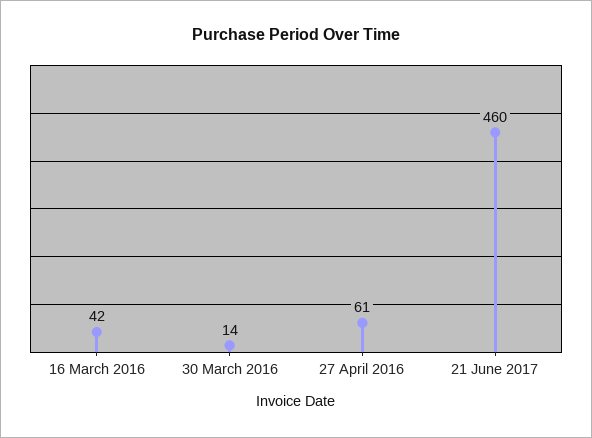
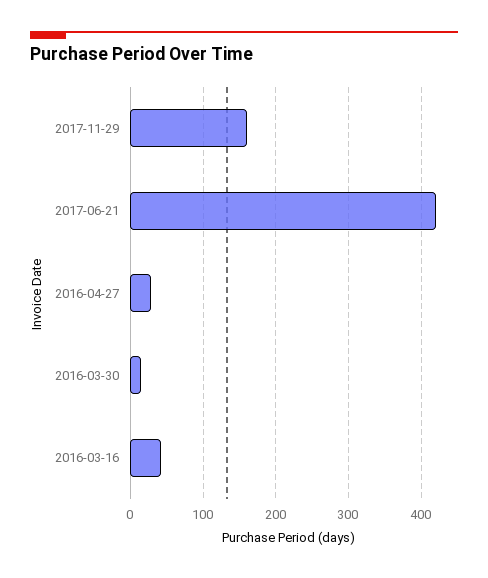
27 April 2016: 61 -> 30
21 June 2017: 460 -> 420
2017-11-29: none -> 160

